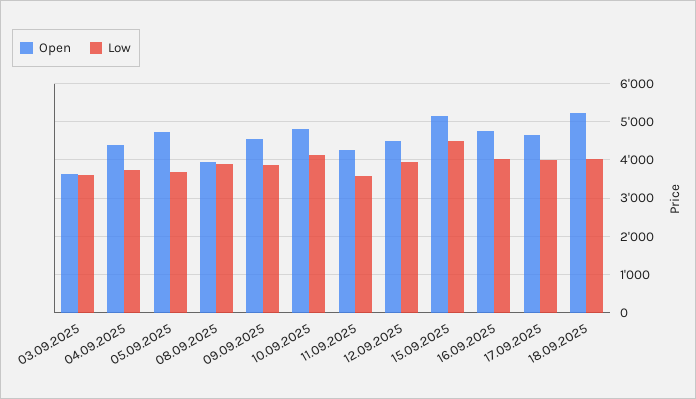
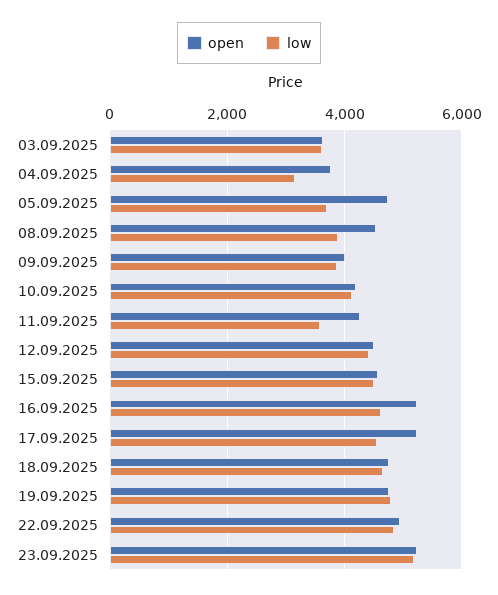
Open, 04.09.2025: 4400 -> 3800
Low, 04.09.2025: 3800 -> 3200
Open, 08.09.2025: 4000 -> 4600
Open, 09.09.2025: 4600 -> 4000
Open, 10.09.2025: 4800 -> 4200
Low, 12.09.2025: 4000 -> 4400
Open, 15.09.2025: 5200 -> 4600
Open, 16.09.2025: 4800 -> 5200
Low, 16.09.2025: 4000 -> 4600
Open, 17.09.2025: 4600 -> 5200
Low, 17.09.2025: 4000 -> 4600
Open, 18.09.2025: 5200 -> 4800
Low, 18.09.2025: 4000 -> 4600
Open, 19.09.2025: none -> 4800
Low, 19.09.2025: none -> 4800
Open, 22.09.2025: none -> 5000
Low, 22.09.2025: none -> 4800
Open, 23.09.2025: none -> 5200
Low, 23.09.2025: none -> 5200

